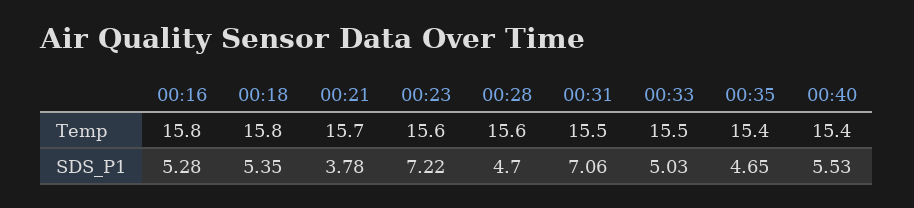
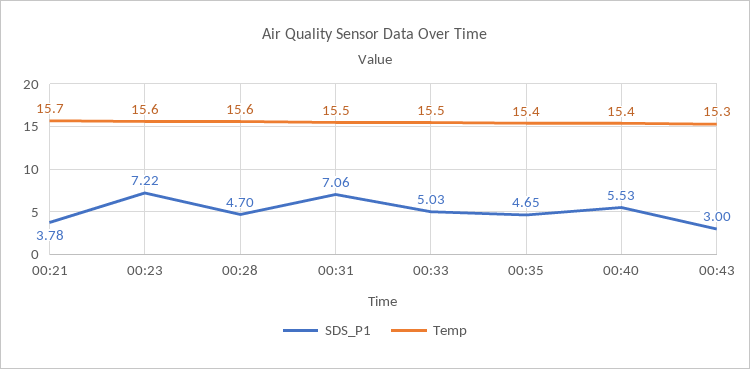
Temp, 00:16: 15.8 -> none
Temp, 00:18: 15.8 -> none
SDS_P1, 00:16: 5.28 -> none
SDS_P1, 00:18: 5.35 -> none
SDS_P1, 00:43: none -> 3
Temp, 00:43: none -> 15.3

